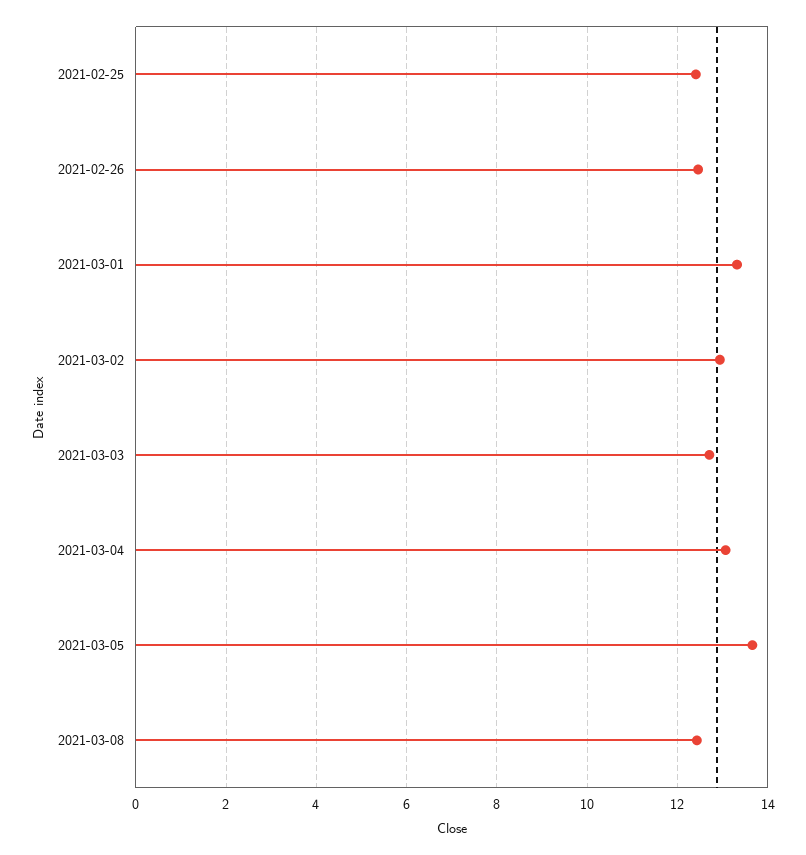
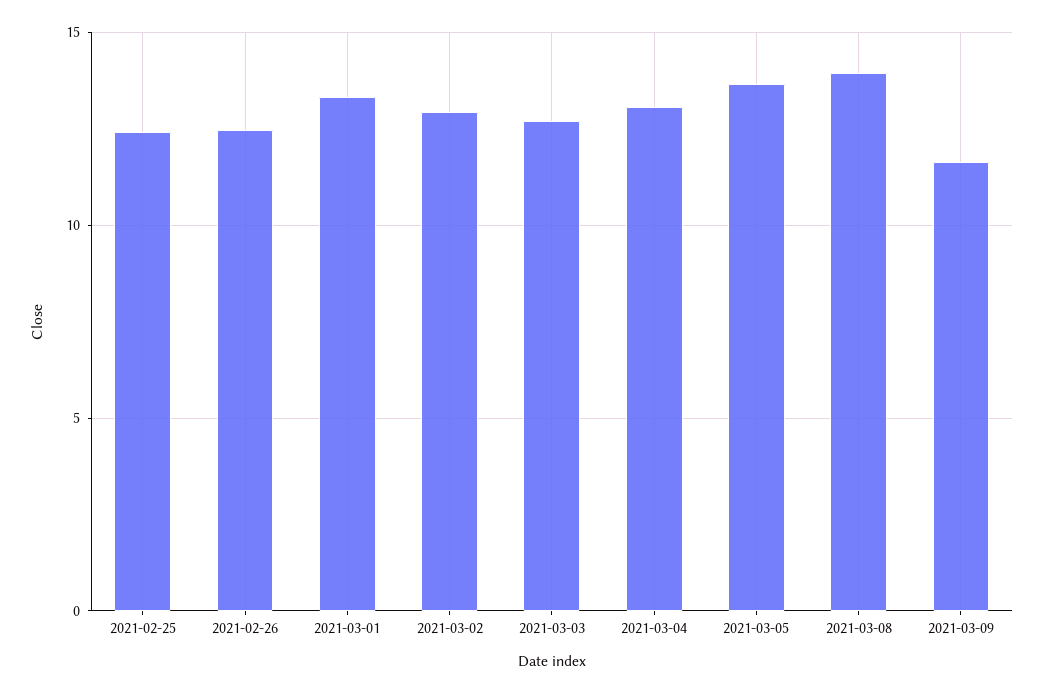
2021-03-08: 12.4 -> 14
2021-03-09: none -> 11.5

